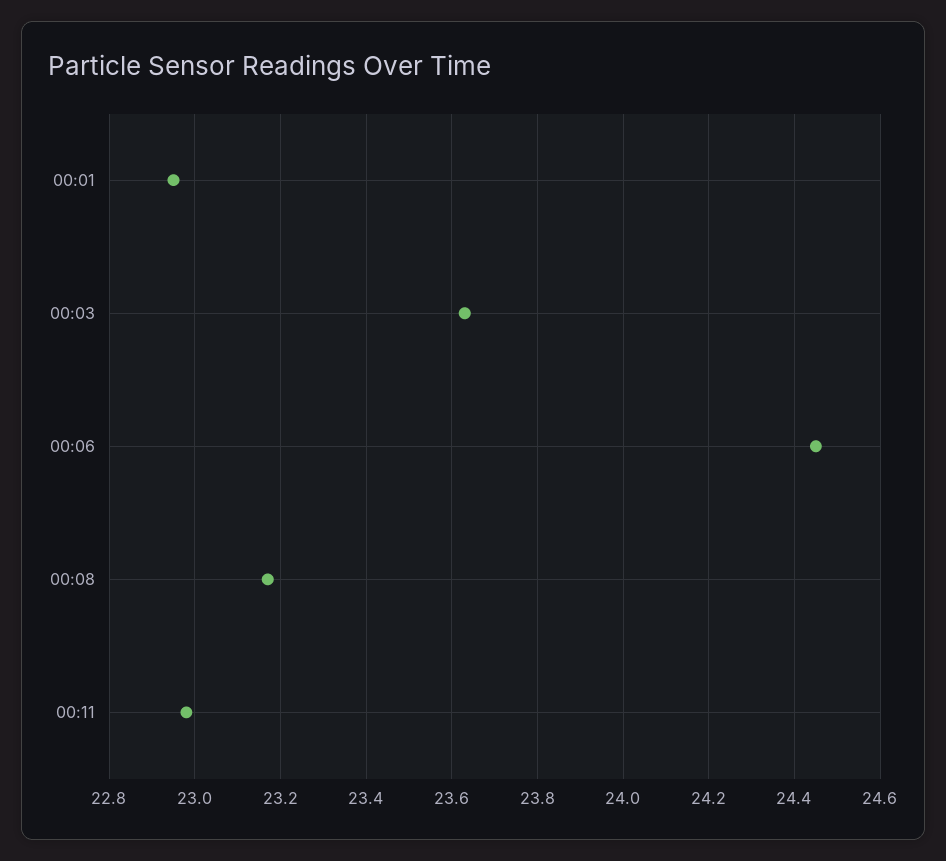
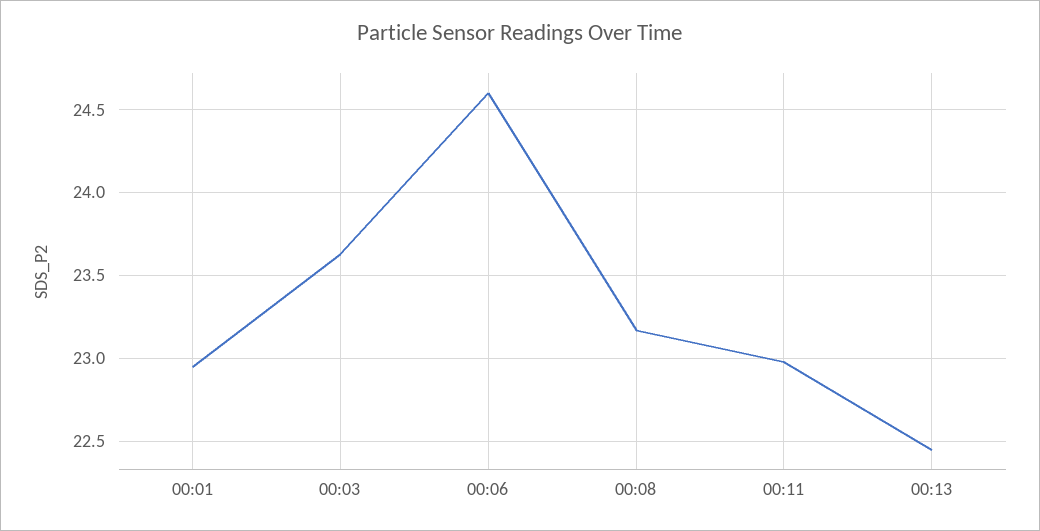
00:06: 24.45 -> 24.6
00:13: none -> 22.45

